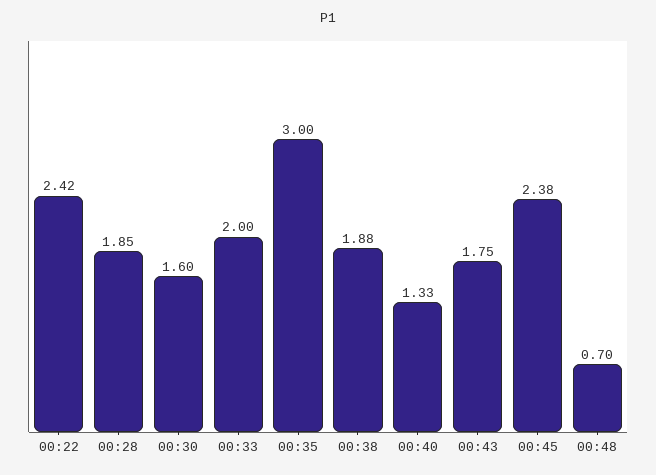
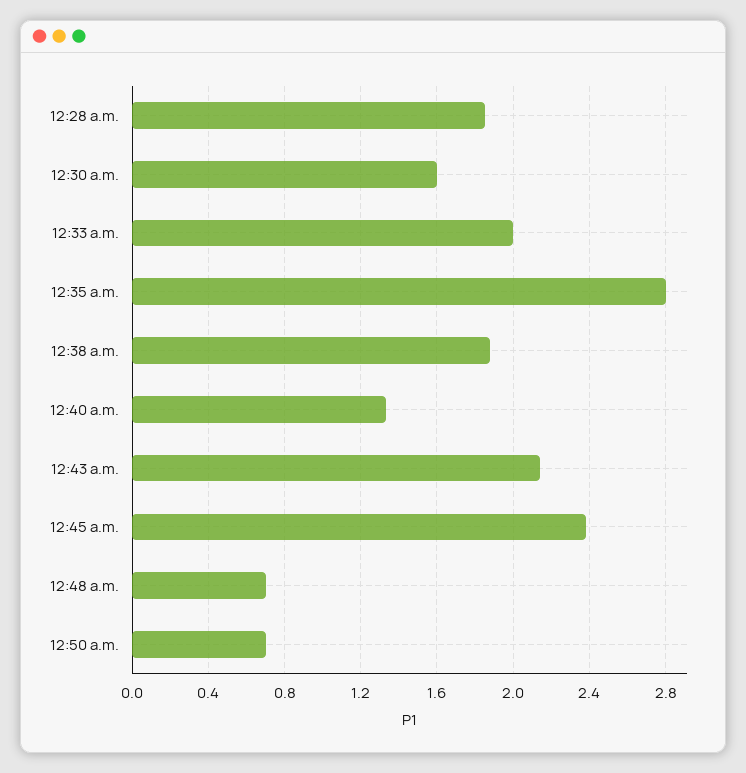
00:22: 2.42 -> none
00:35: 3 -> 2.8
00:43: 1.75 -> 2.15
12:50 a.m.: none -> 0.7

